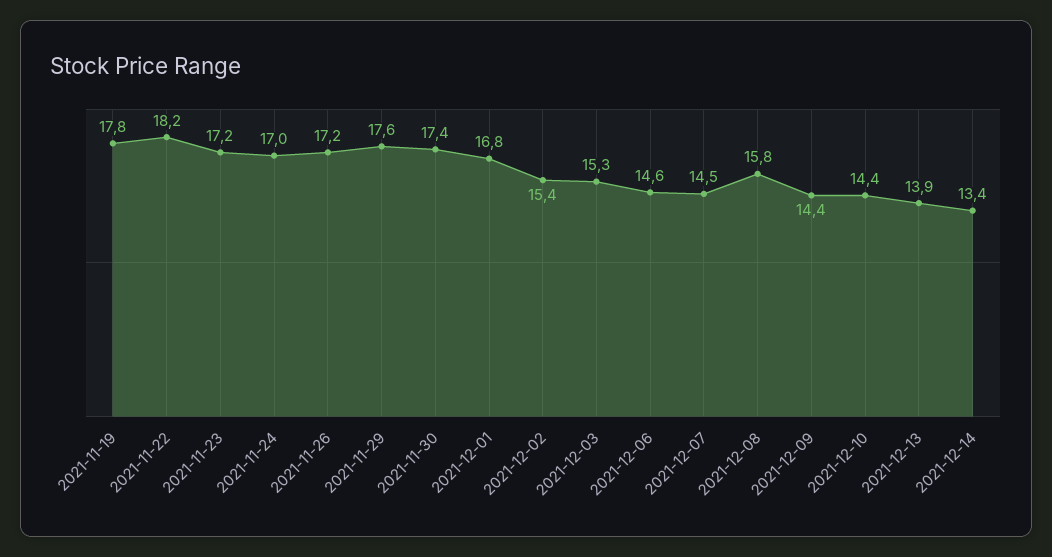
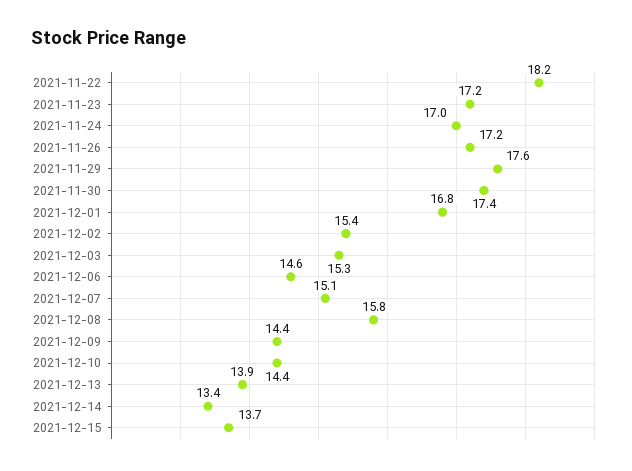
2021-11-19: 17.8 -> none
2021-12-07: 14.5 -> 15.1
2021-12-15: none -> 13.7

